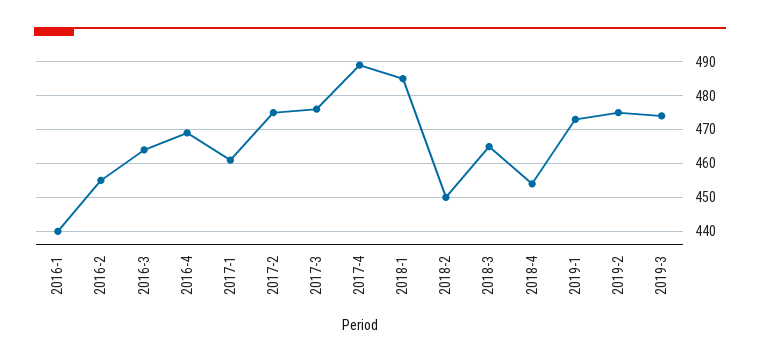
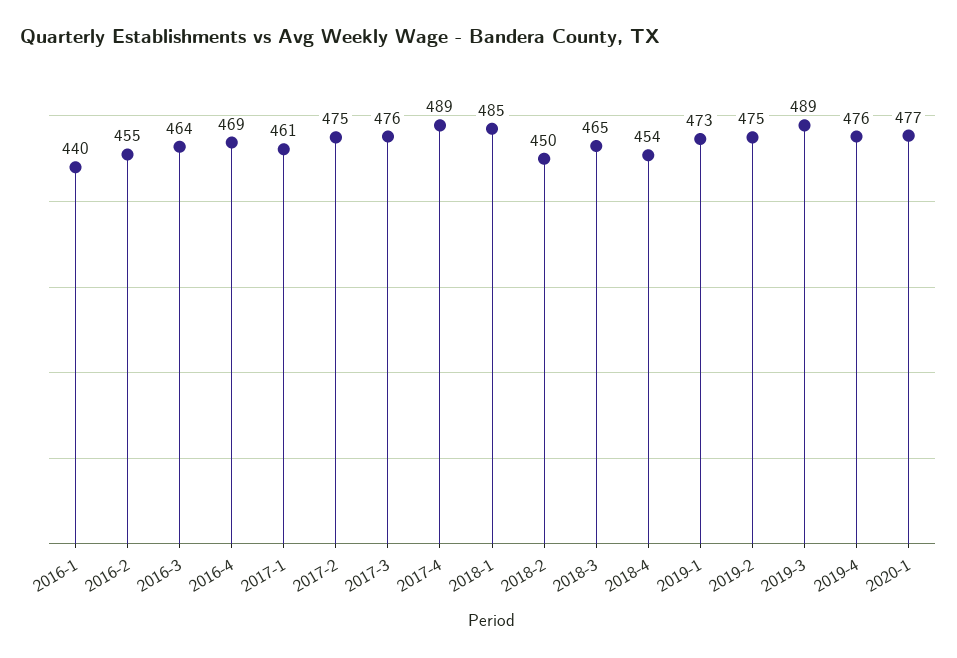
2019-3: 475 -> 489
2019-4: none -> 476
2020-1: none -> 477

